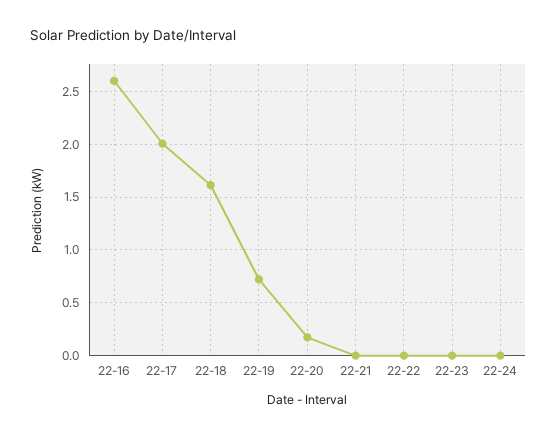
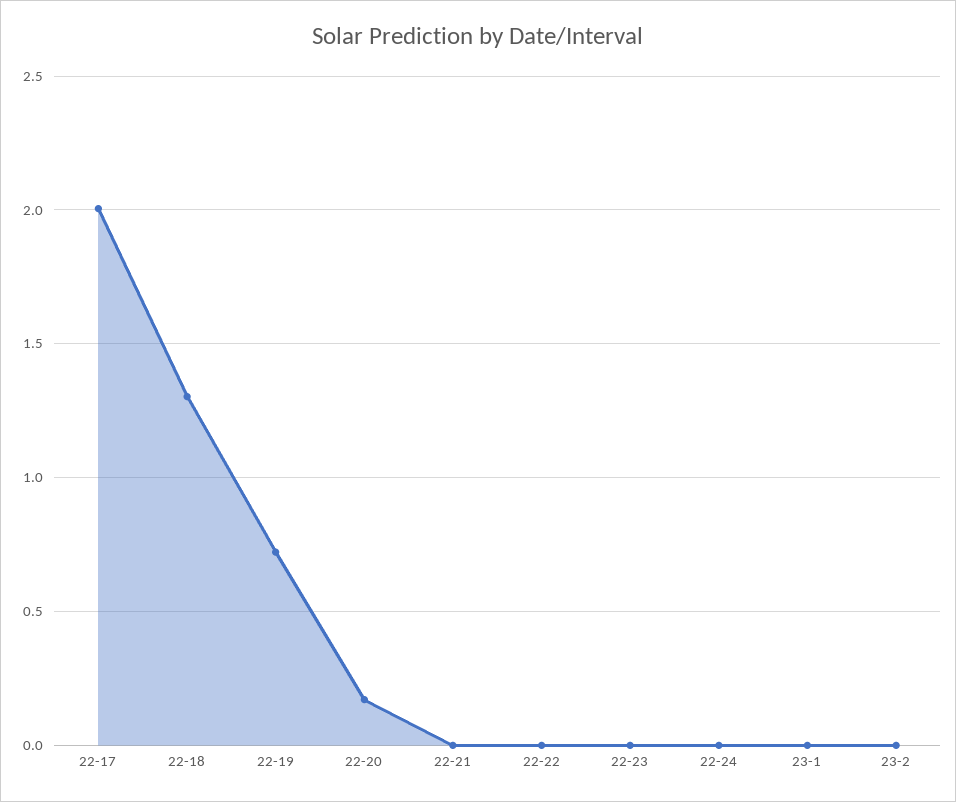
22-16: 2.6 -> none
22-18: 1.6 -> 1.3
23-1: none -> 0
23-2: none -> 0

